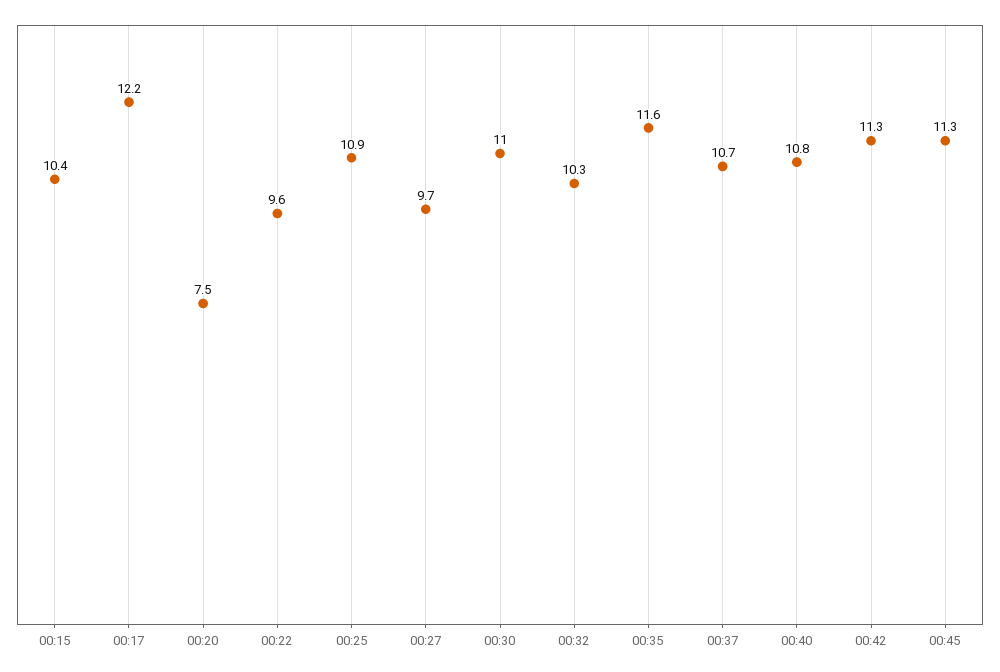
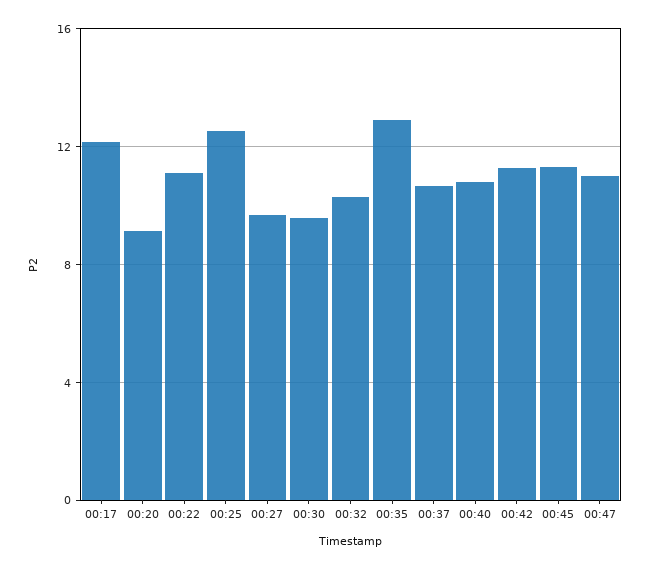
00:15: 10.4 -> none
00:20: 7.5 -> 9
00:22: 9.6 -> 11
00:25: 10.9 -> 12.5
00:30: 11 -> 9.5
00:35: 11.6 -> 13
00:47: none -> 11

